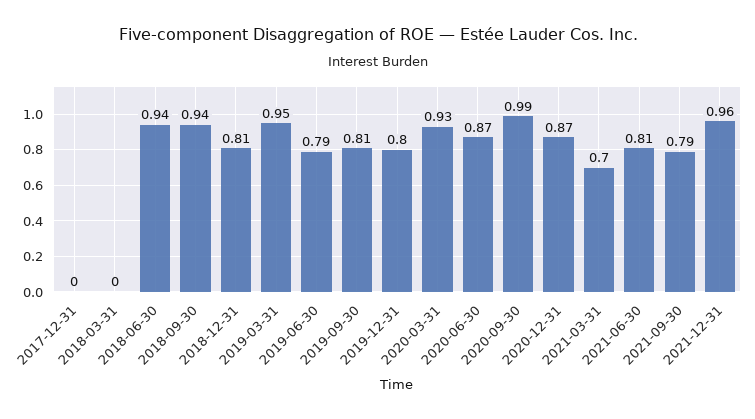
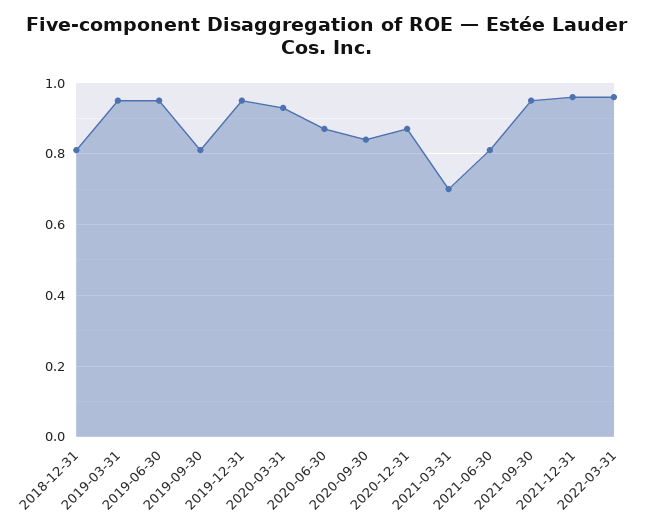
2017-12-31: 0 -> none
2018-03-31: 0 -> none
2018-06-30: 0.94 -> none
2018-09-30: 0.94 -> none
2019-06-30: 0.79 -> 0.95
2019-12-31: 0.8 -> 0.95
2020-09-30: 0.99 -> 0.85
2021-09-30: 0.79 -> 0.95
2022-03-31: none -> 0.95

